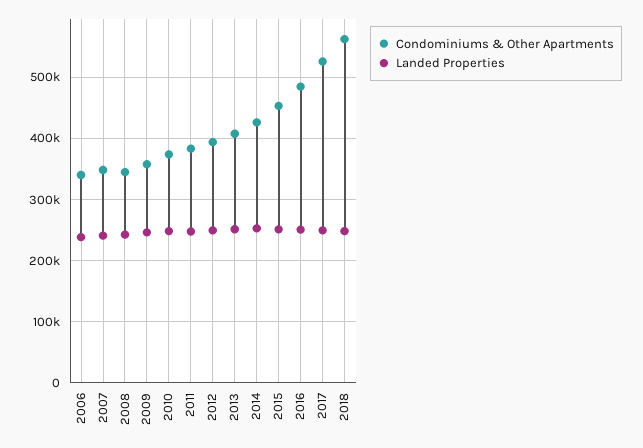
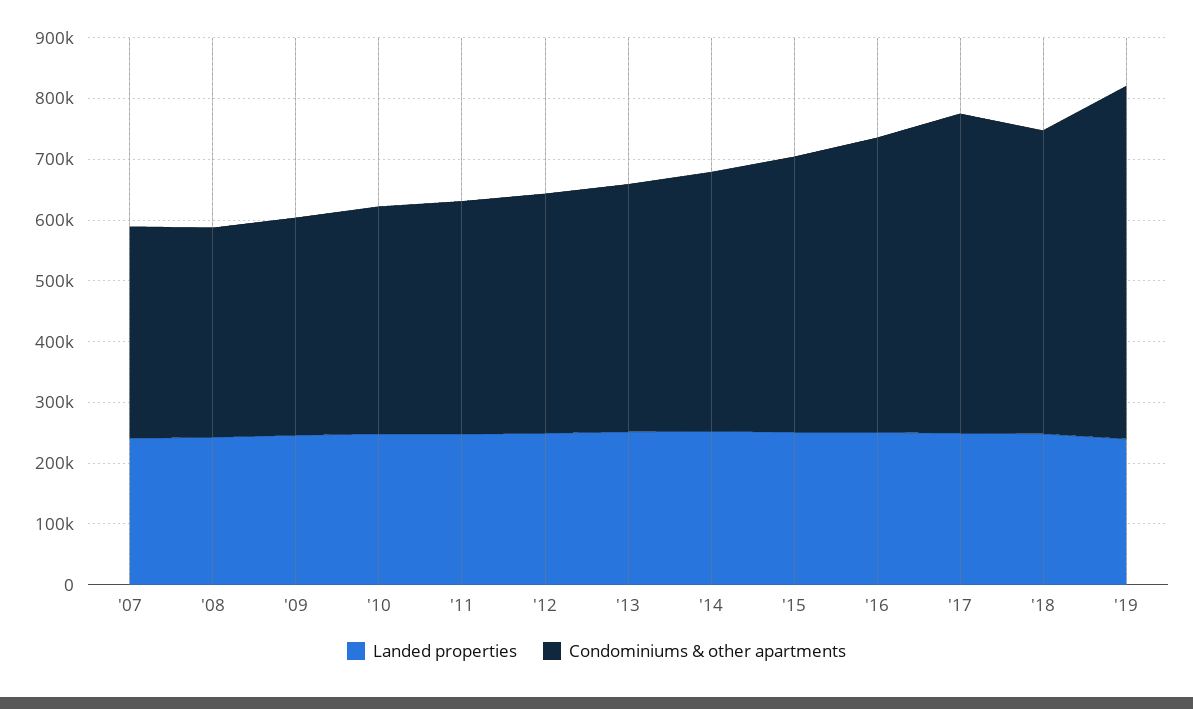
Condominiums & Other Apartments, 2006: 340000 -> none
Landed Properties, 2006: 240000 -> none
Condominiums & Other Apartments, 2018: 560000 -> 500000
Landed Properties, '19: none -> 240000
Condominiums & Other Apartments, '19: none -> 580000

